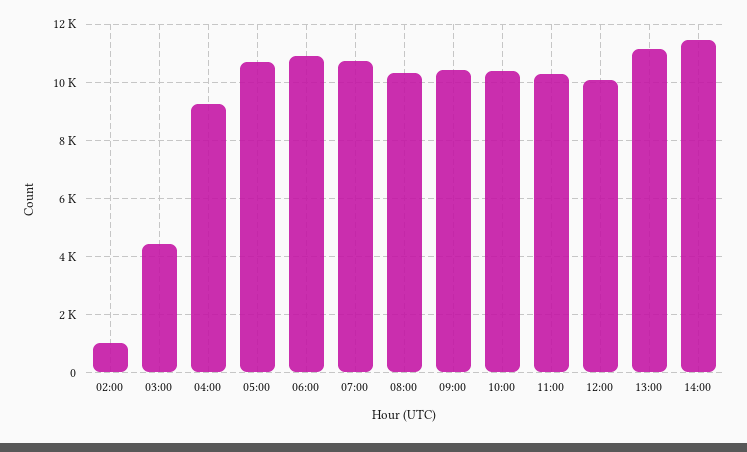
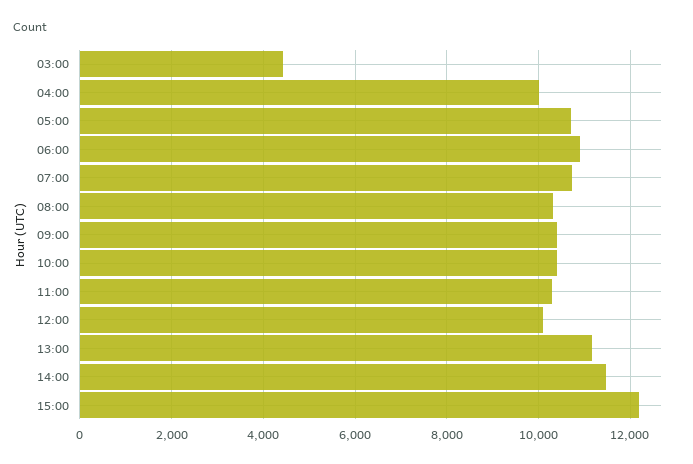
02:00: 1000 -> none
04:00: 9250 -> 10000
15:00: none -> 12200

